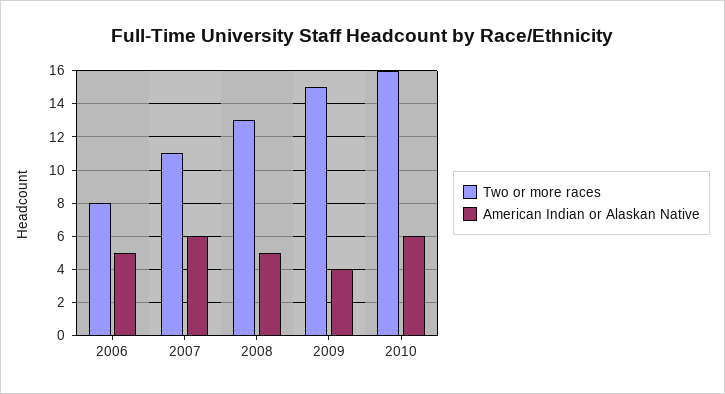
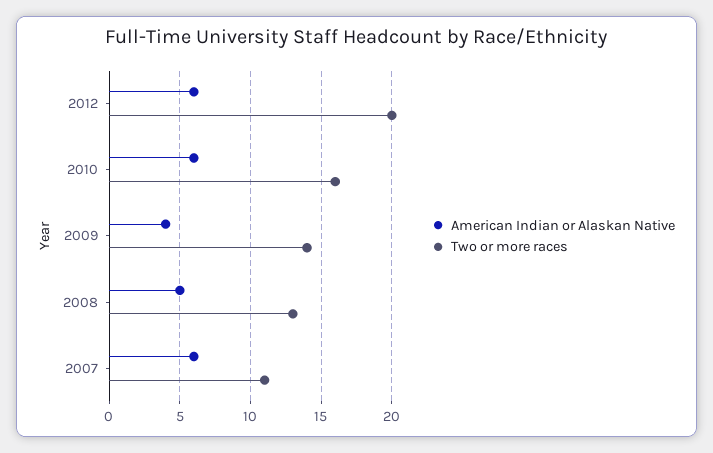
Two or more races, 2006: 8 -> none
American Indian or Alaskan Native, 2006: 5 -> none
Two or more races, 2009: 15 -> 14
American Indian or Alaskan Native, 2012: none -> 6
Two or more races, 2012: none -> 20

